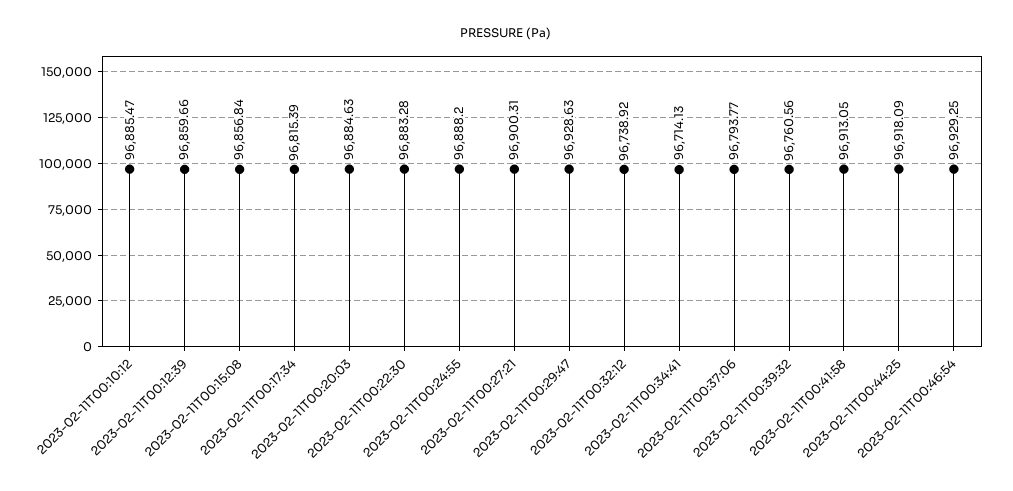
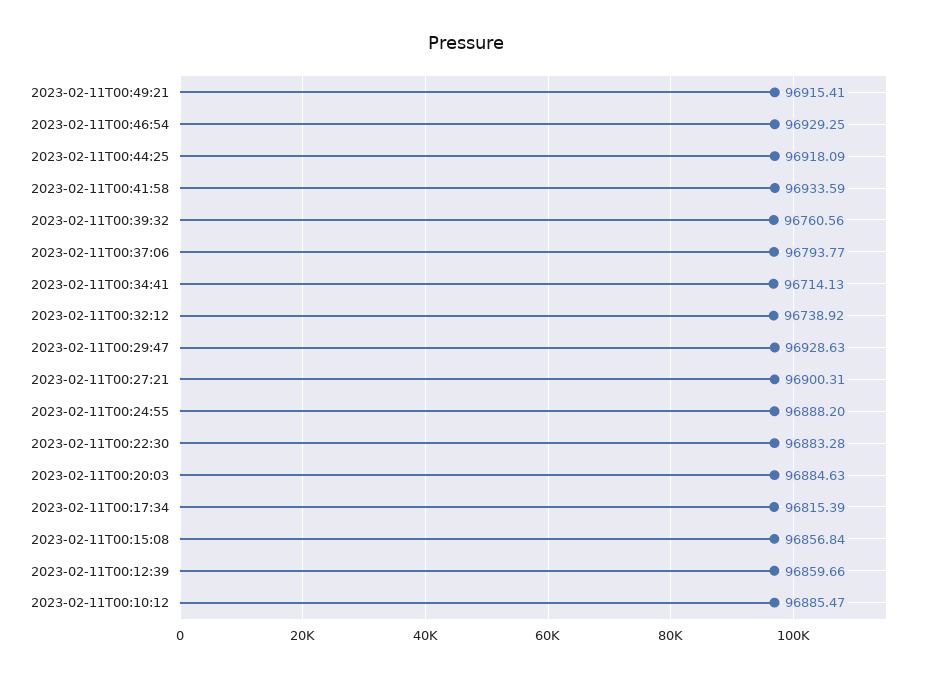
2023-02-11T00:41:58: 96913.05 -> 96933.59
2023-02-11T00:49:21: none -> 96915.41

